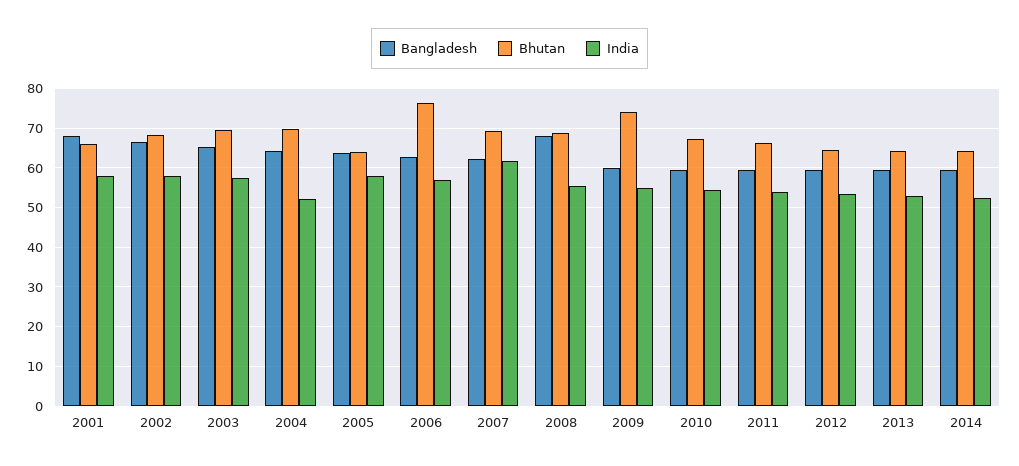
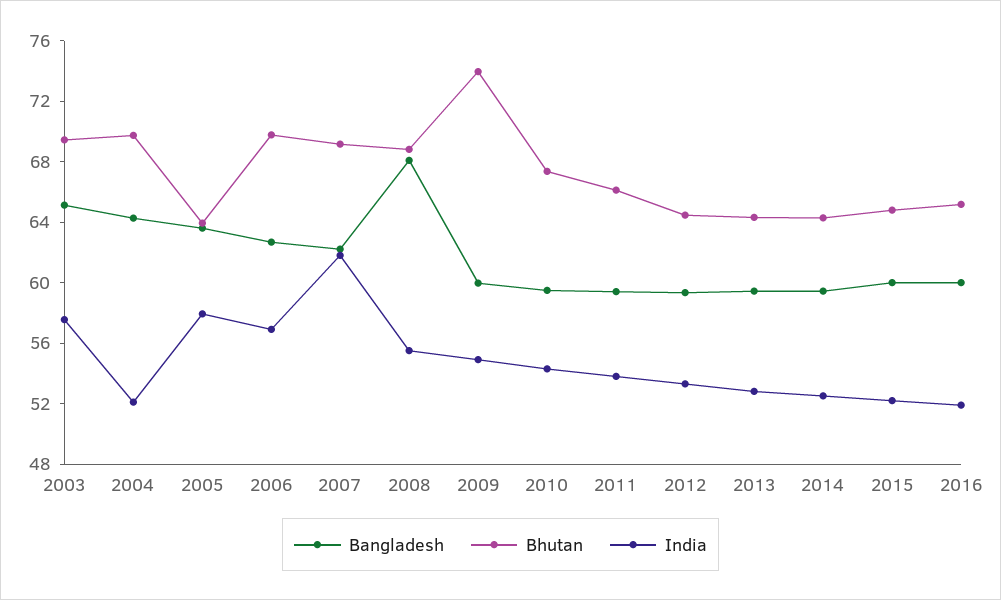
Bangladesh, 2001: 68 -> none
Bhutan, 2001: 66 -> none
India, 2001: 58 -> none
Bangladesh, 2002: 66 -> none
Bhutan, 2002: 68 -> none
India, 2002: 58 -> none
Bhutan, 2006: 76 -> 70
Bangladesh, 2015: none -> 60
Bhutan, 2015: none -> 65
India, 2015: none -> 52
Bangladesh, 2016: none -> 60
Bhutan, 2016: none -> 65
India, 2016: none -> 52

